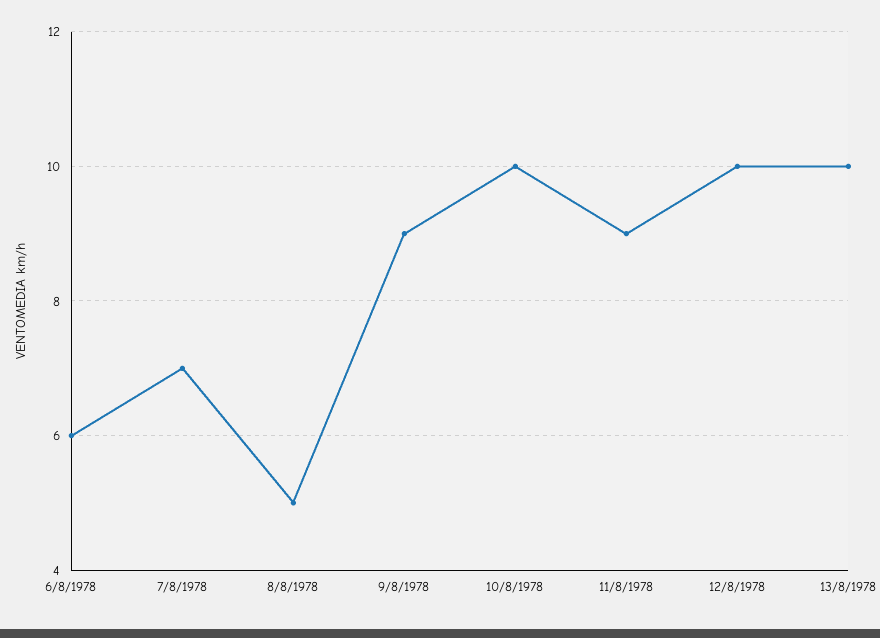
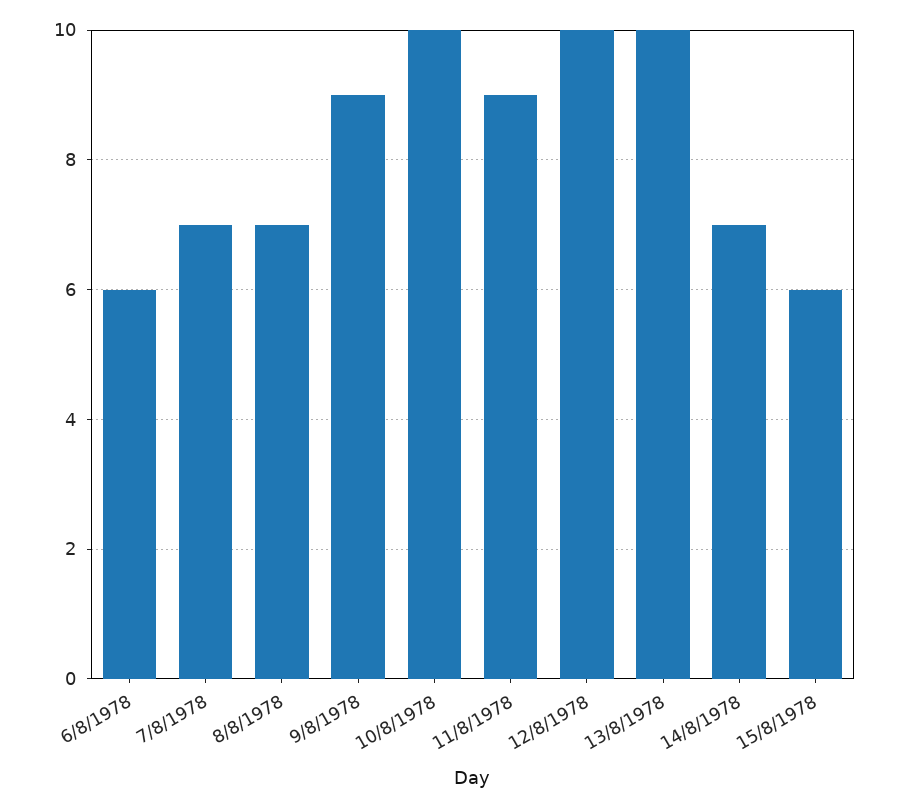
8/8/1978: 5 -> 7
14/8/1978: none -> 7
15/8/1978: none -> 6

